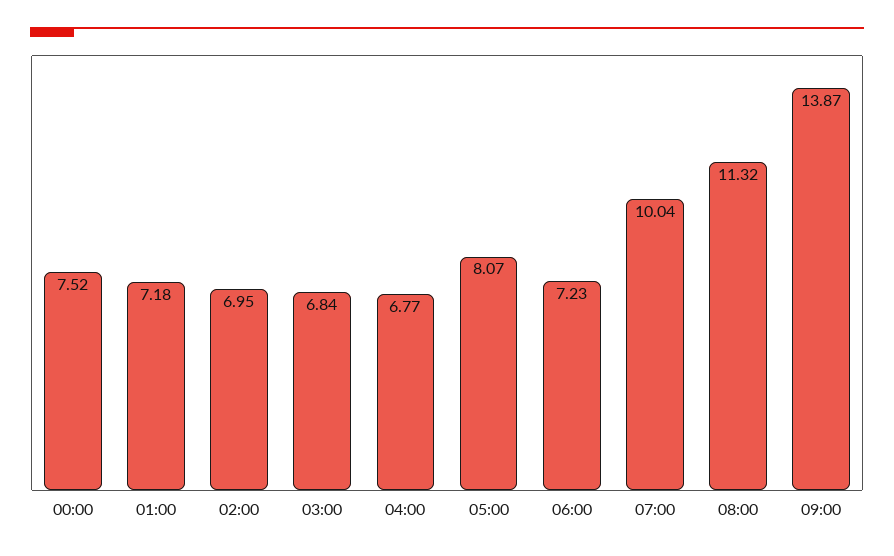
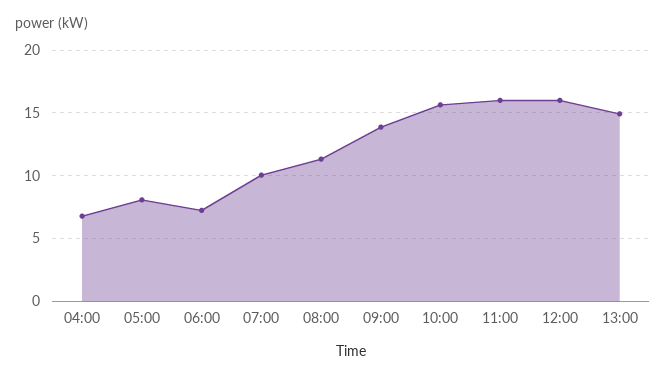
00:00: 7.52 -> none
01:00: 7.18 -> none
02:00: 6.95 -> none
03:00: 6.84 -> none
10:00: none -> 15.5
11:00: none -> 16
12:00: none -> 16
13:00: none -> 15

